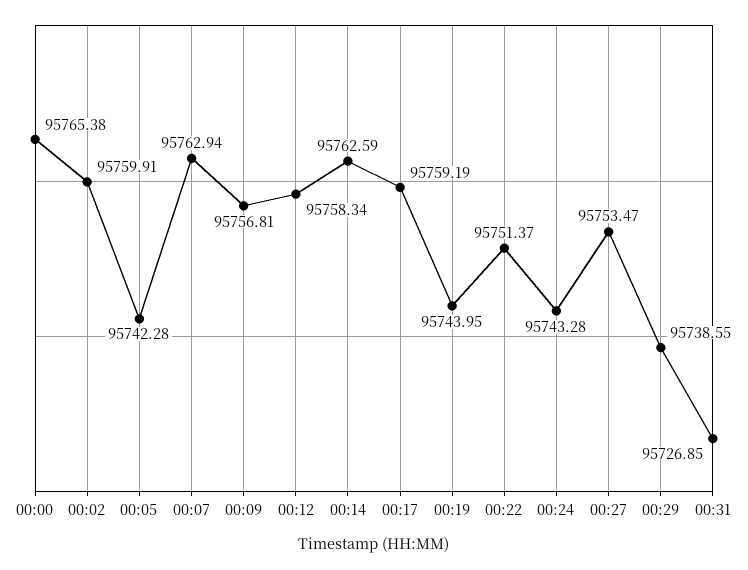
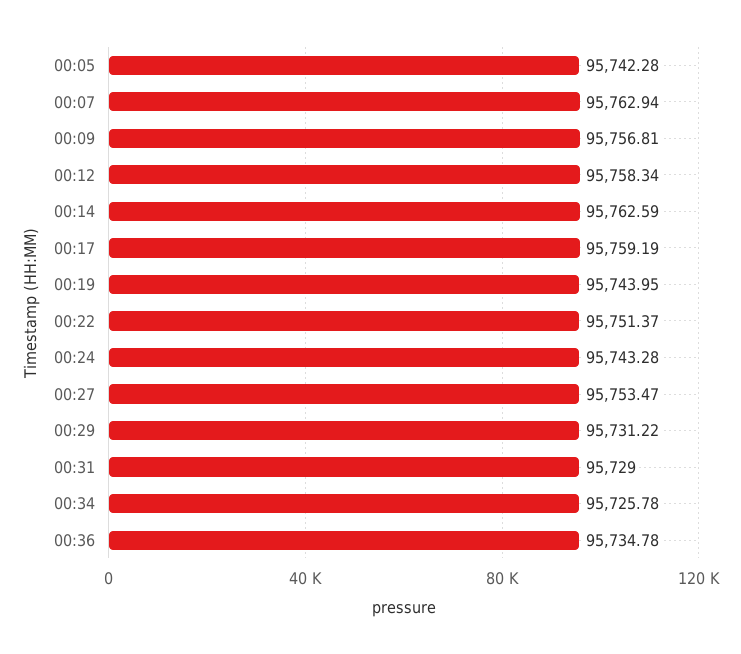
00:00: 95765.38 -> none
00:02: 95759.91 -> none
00:29: 95738.55 -> 95731.22
00:31: 95726.85 -> 95729
00:34: none -> 95725.78
00:36: none -> 95734.78

